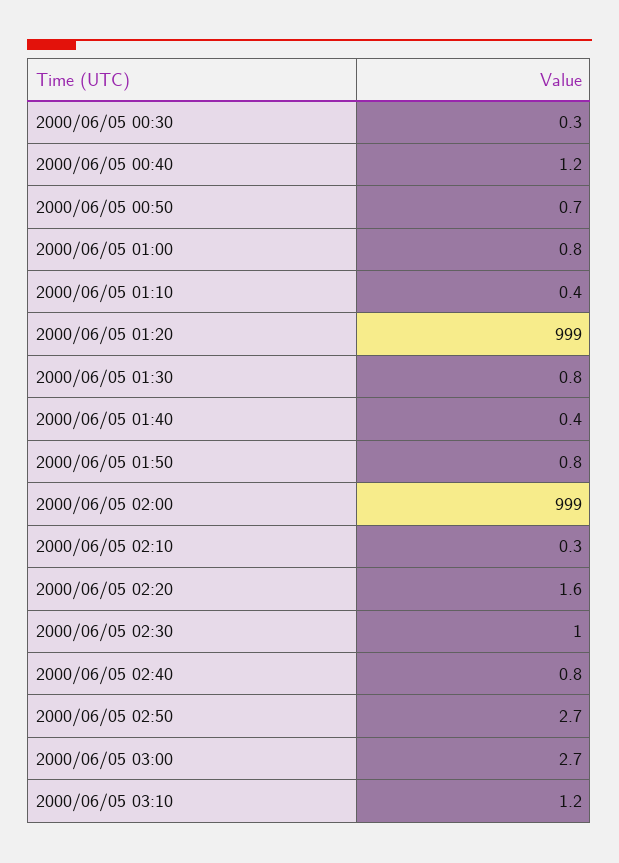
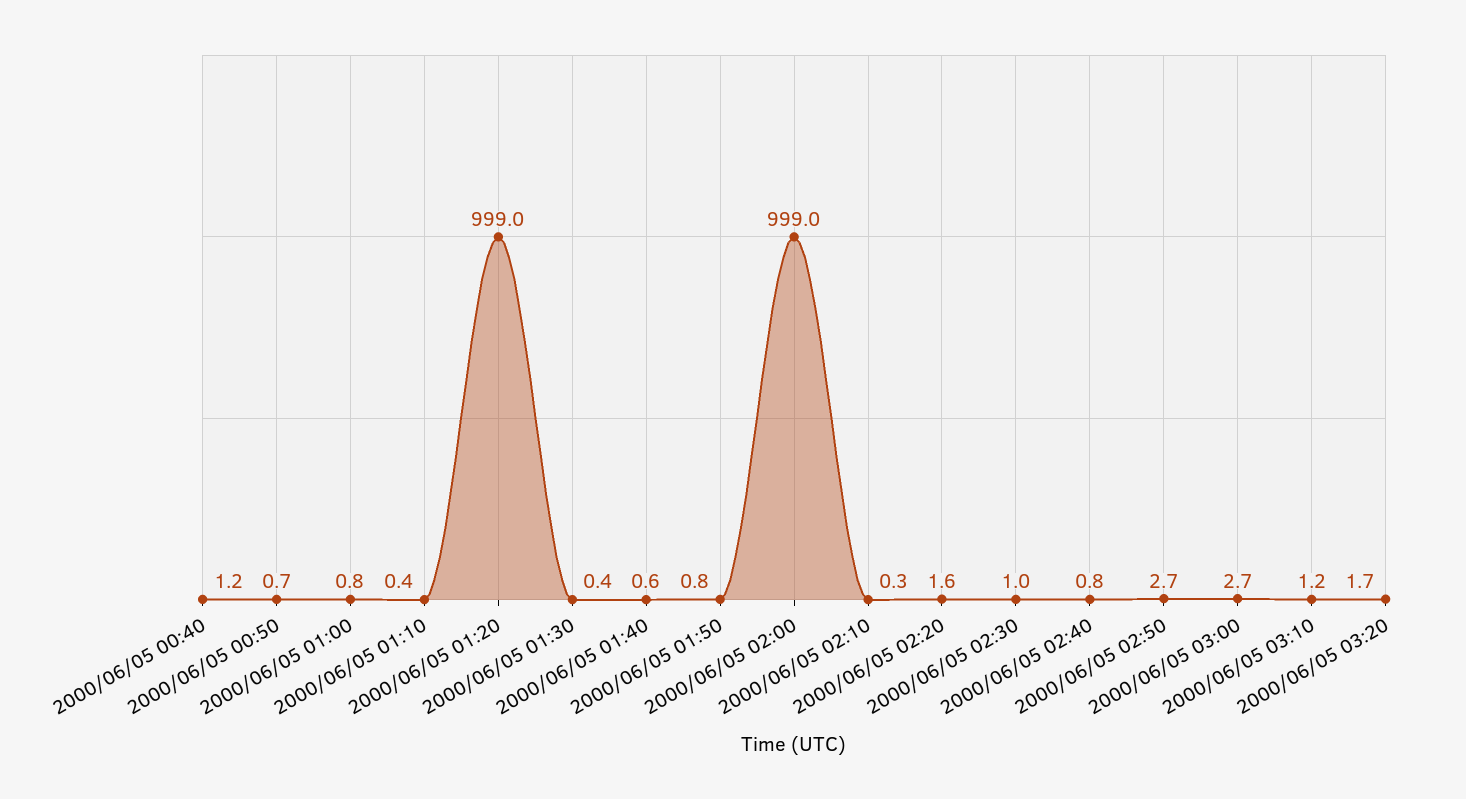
2000/06/05 00:30: 0.3 -> none
2000/06/05 01:30: 0.8 -> 0.4
2000/06/05 01:40: 0.4 -> 0.6
2000/06/05 03:20: none -> 1.7

